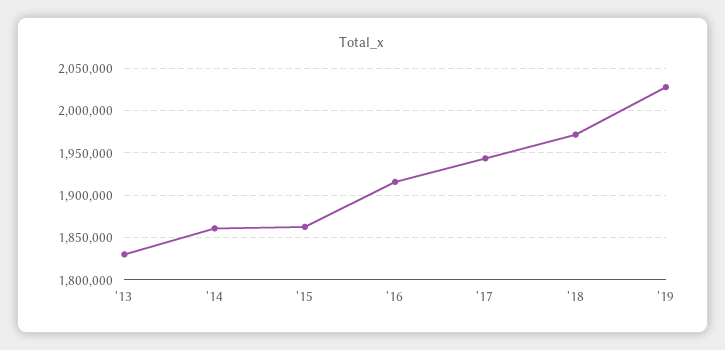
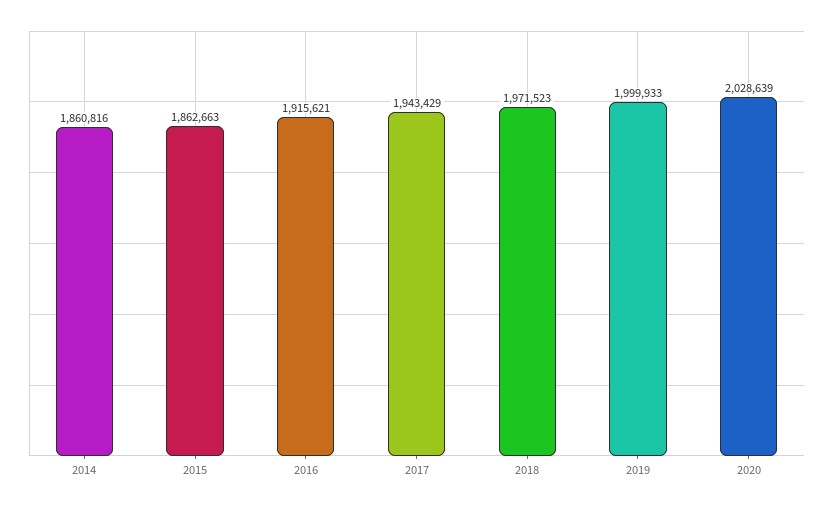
'13: 1830000 -> none
'19: 2030000 -> 1999933
2020: none -> 2028639

